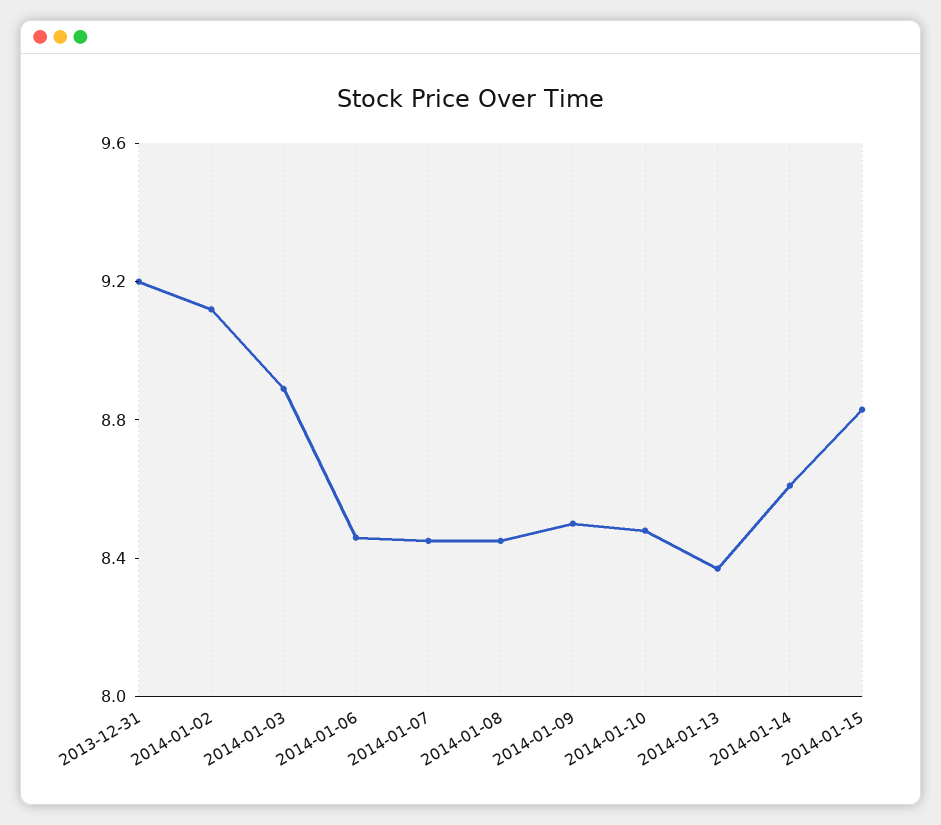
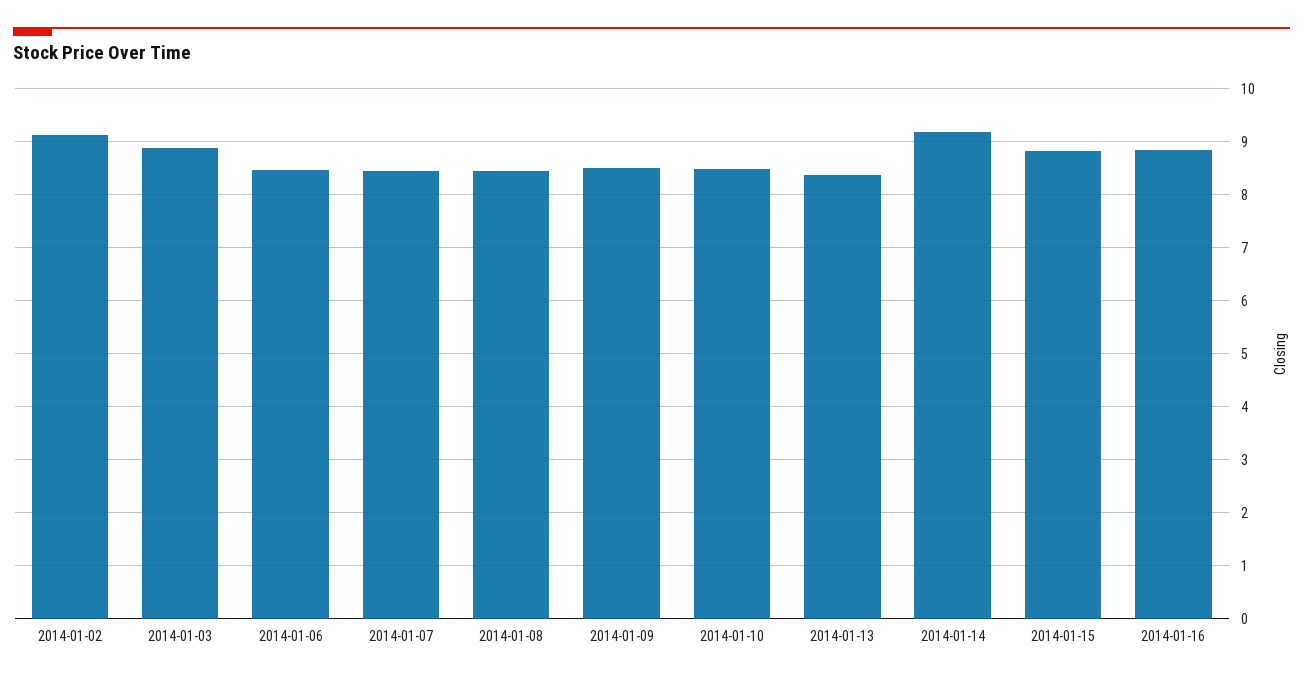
2013-12-31: 9.2 -> none
2014-01-14: 8.6 -> 9.2
2014-01-16: none -> 8.8

